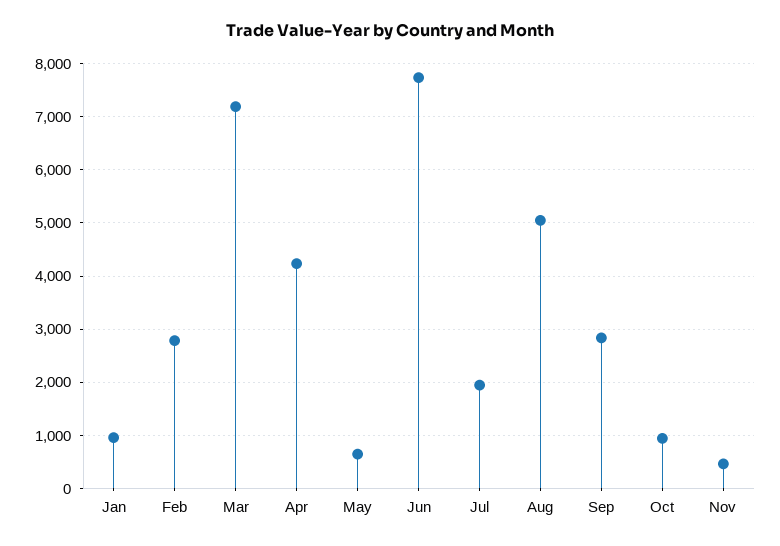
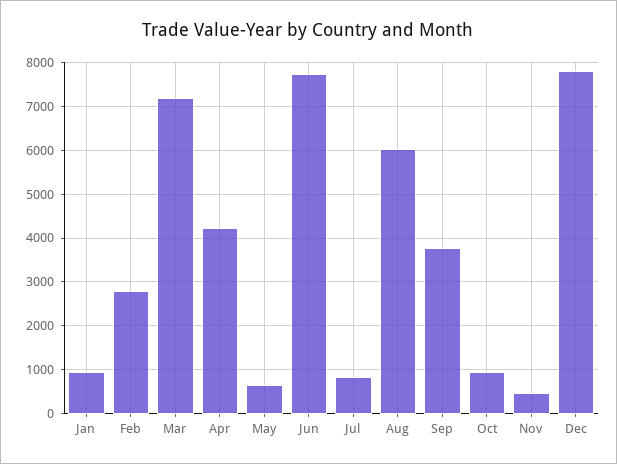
Jul: 2000 -> 800
Aug: 5000 -> 6000
Sep: 2800 -> 3800
Dec: none -> 7800

